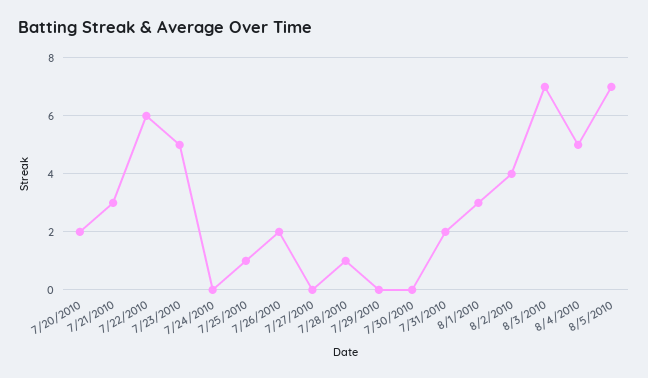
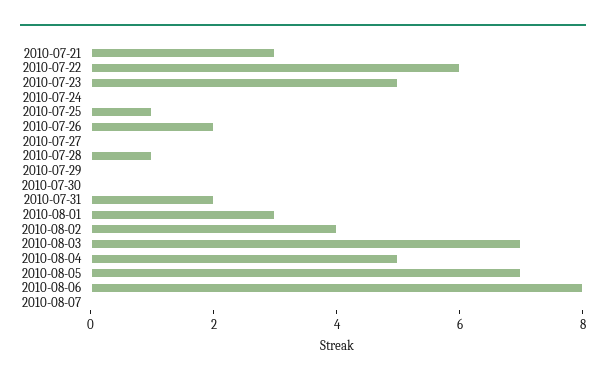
7/20/2010: 2 -> none
2010-08-06: none -> 8
2010-08-07: none -> 0

